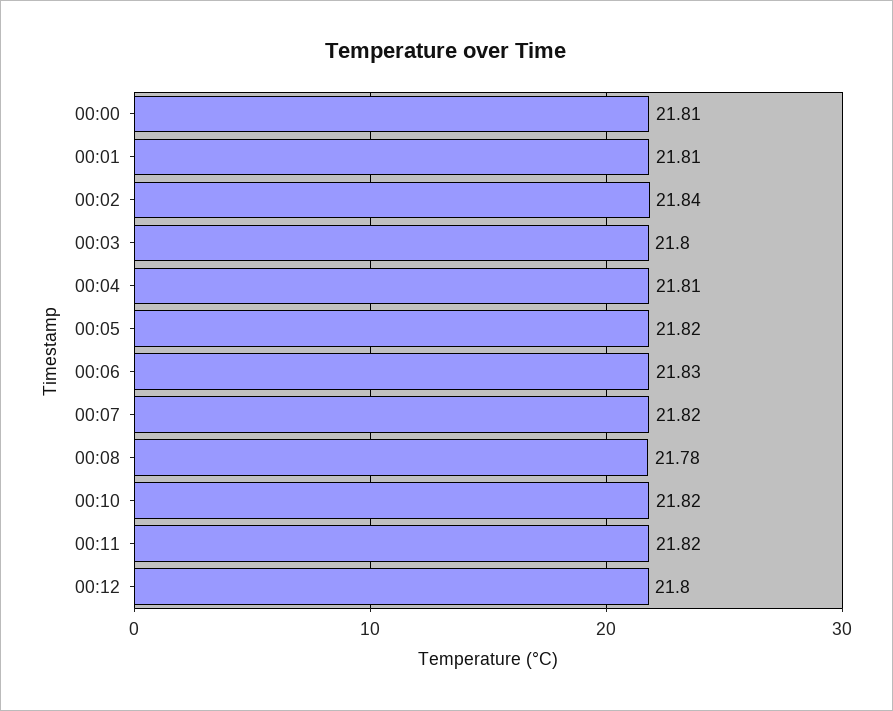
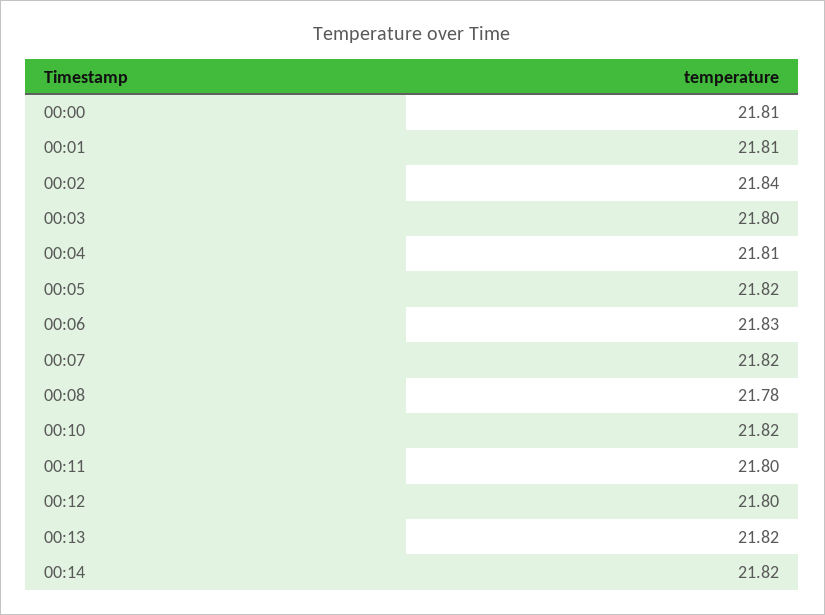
00:11: 21.82 -> 21.8
00:13: none -> 21.82
00:14: none -> 21.82

